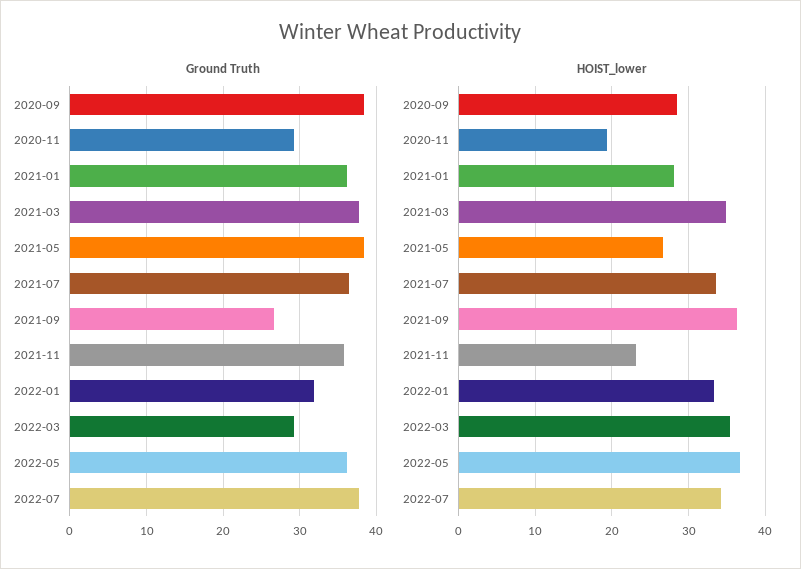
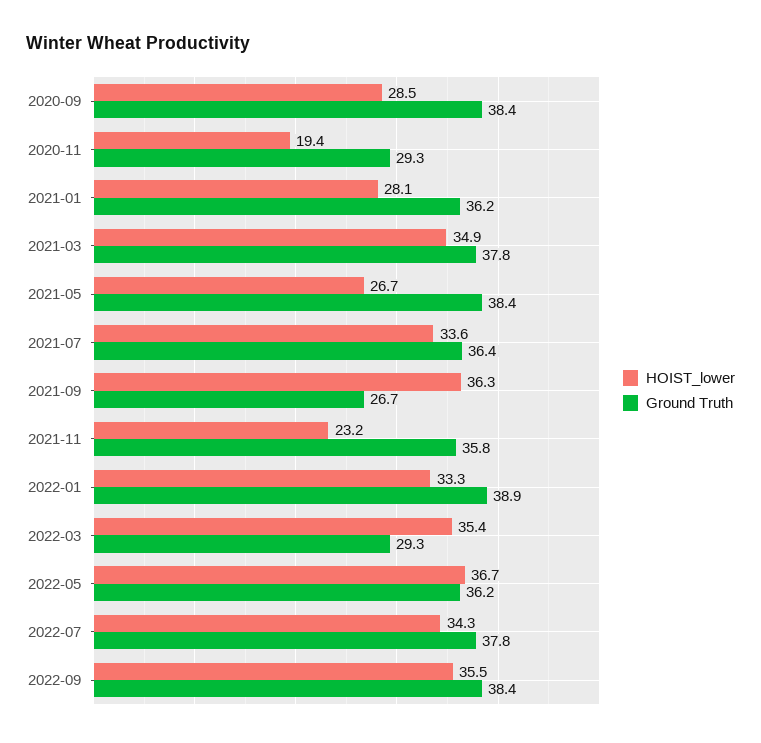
Ground Truth, 2022-01: 32 -> 38.9
HOIST_lower, 2022-09: none -> 35.5
Ground Truth, 2022-09: none -> 38.4

